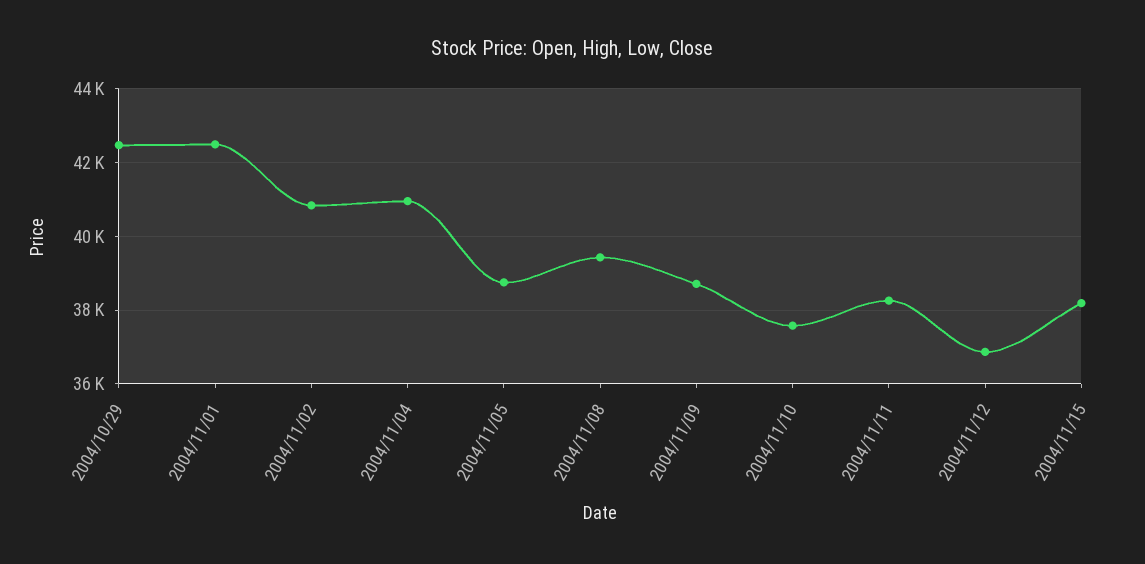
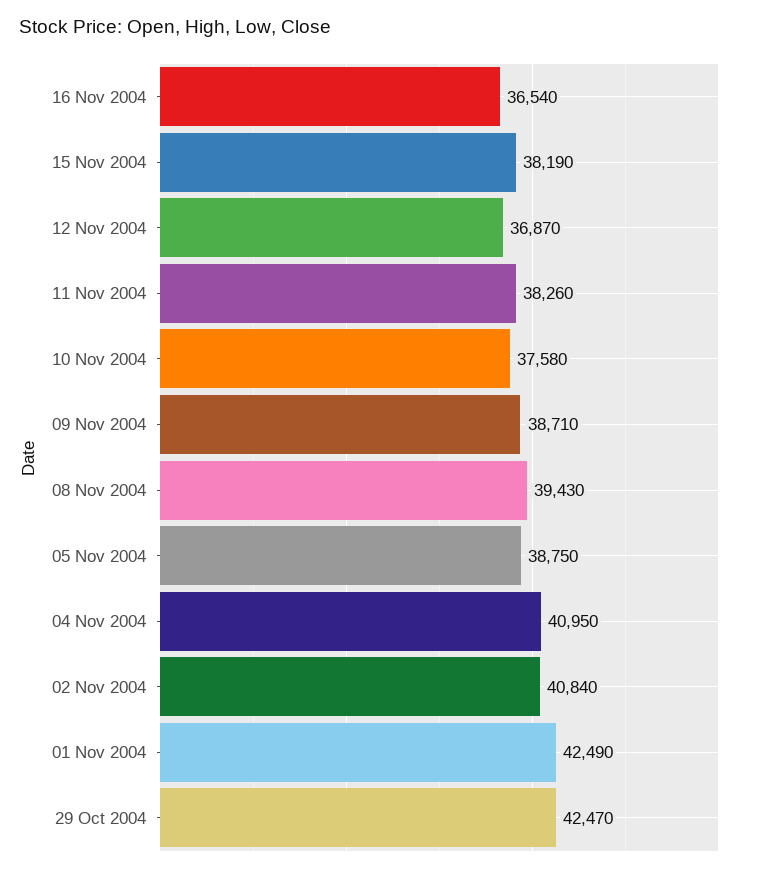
16 Nov 2004: none -> 36540

